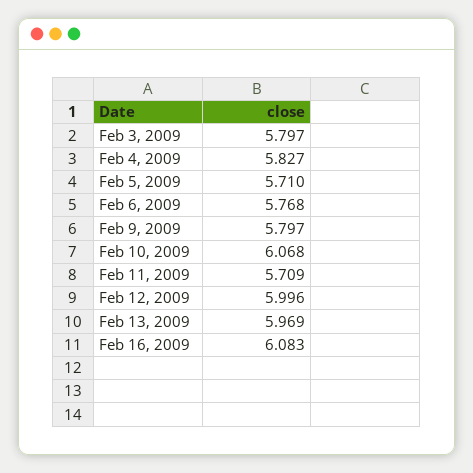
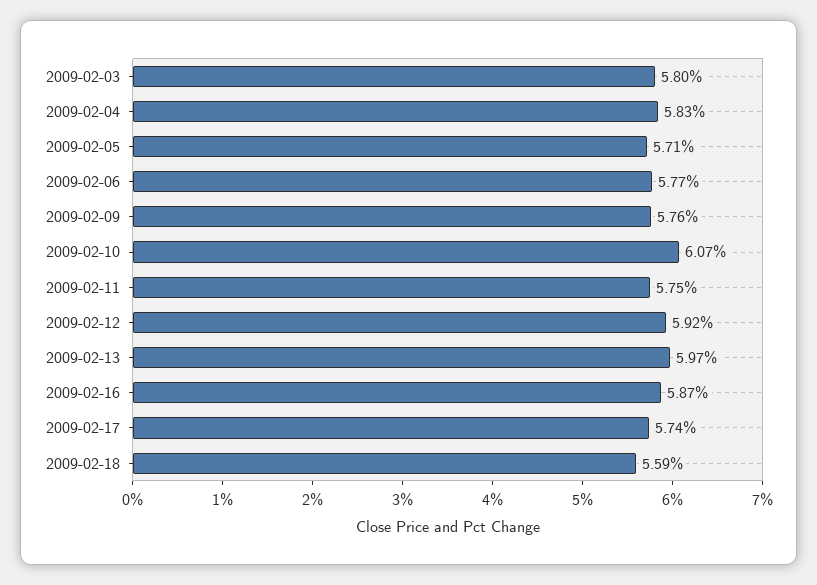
Feb 9, 2009: 5.797 -> 5.76
Feb 11, 2009: 5.709 -> 5.75
Feb 12, 2009: 5.996 -> 5.92
Feb 16, 2009: 6.083 -> 5.87
2009-02-17: none -> 5.74
2009-02-18: none -> 5.59

